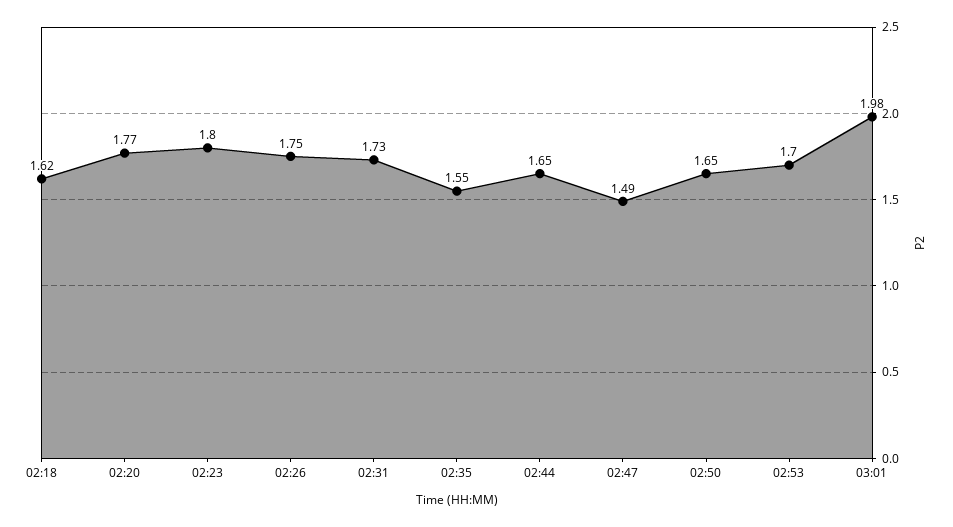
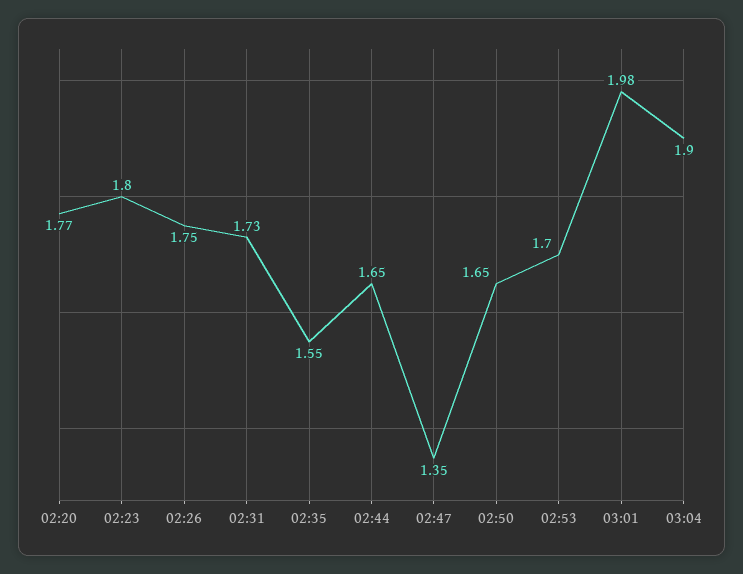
02:18: 1.62 -> none
02:47: 1.49 -> 1.35
03:04: none -> 1.9

